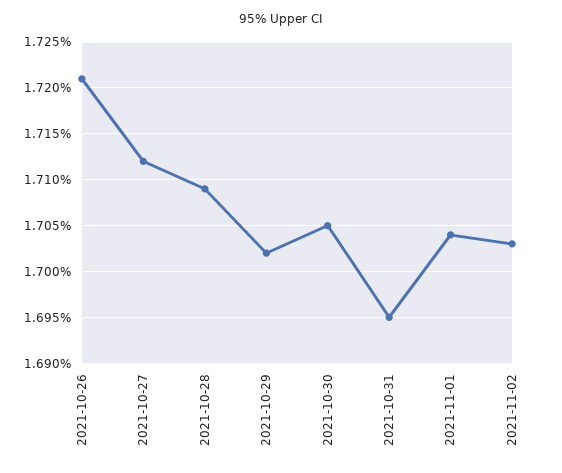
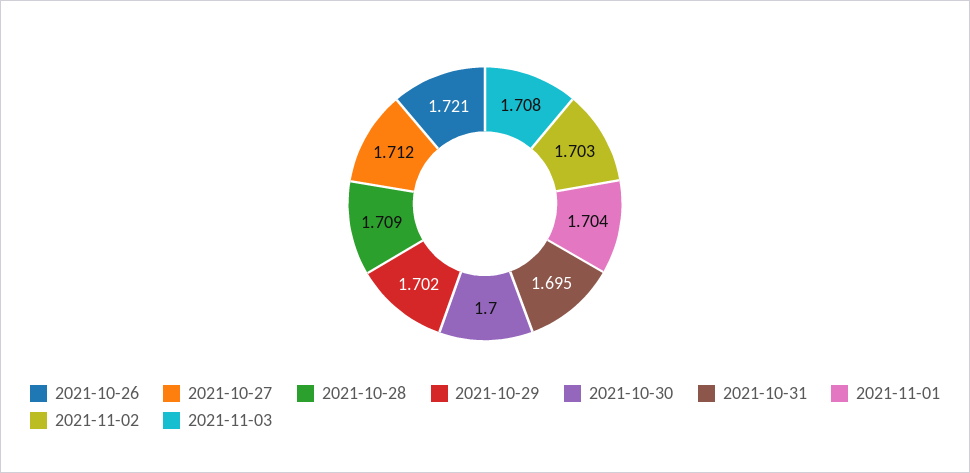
2021-10-30: 1.705 -> 1.7
2021-11-03: none -> 1.708

